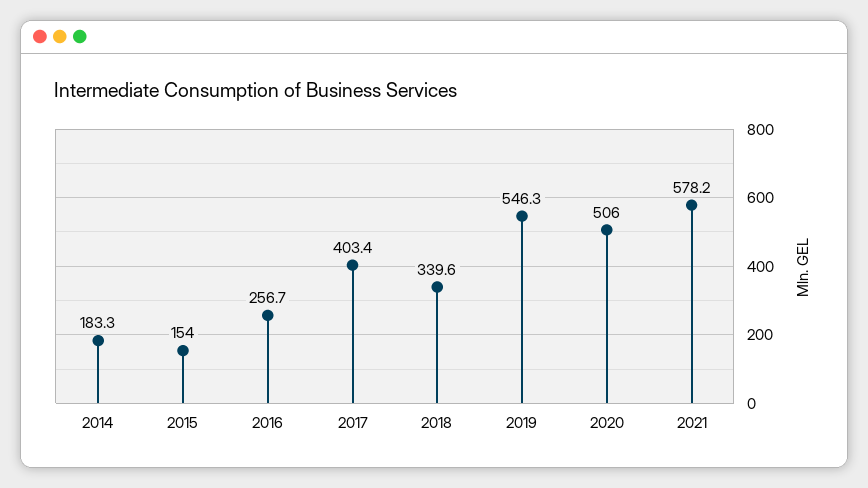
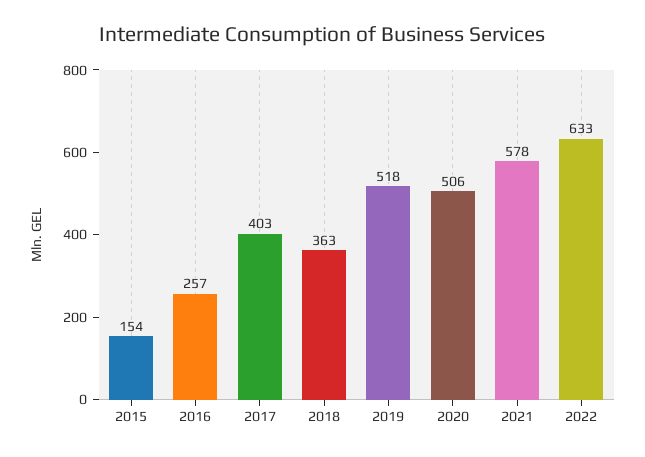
2014: 183.3 -> none
2018: 339.6 -> 363
2019: 546.3 -> 518
2022: none -> 633

